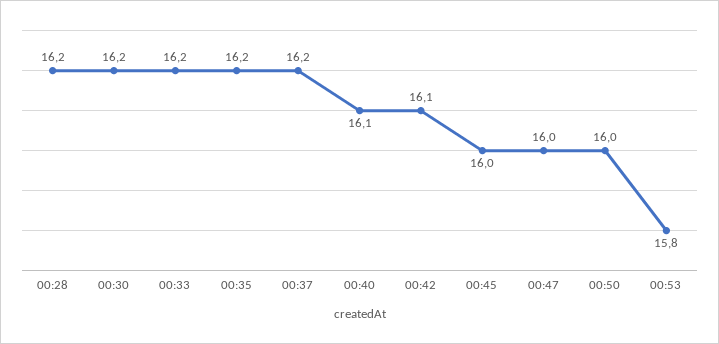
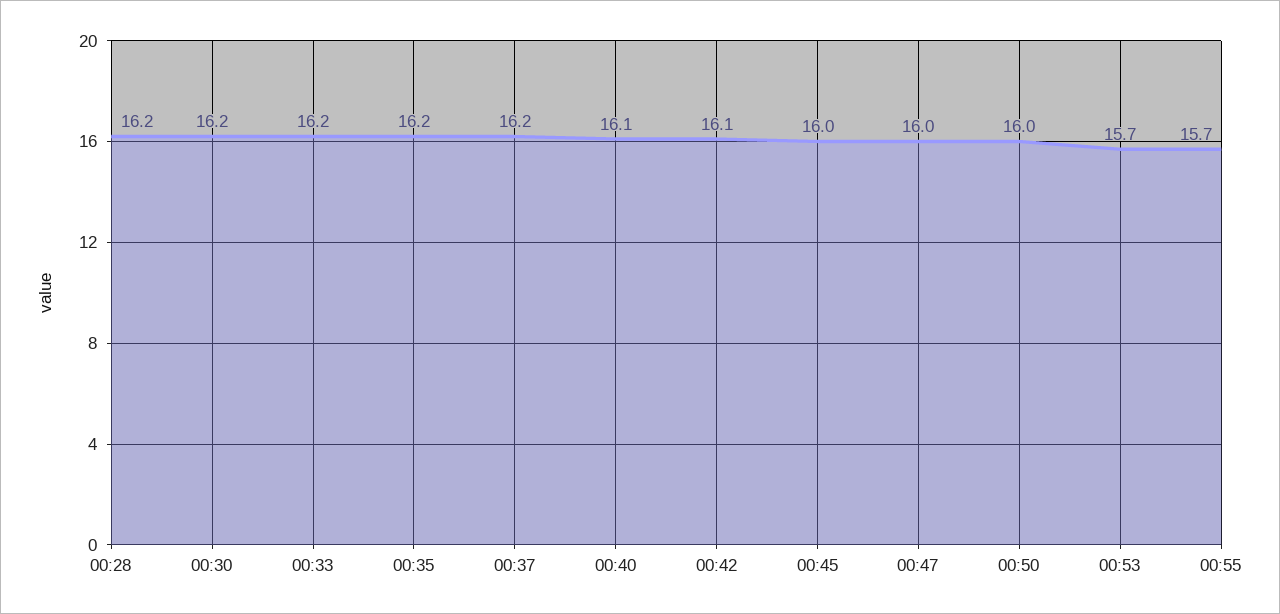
00:53: 15.8 -> 15.7
00:55: none -> 15.7

